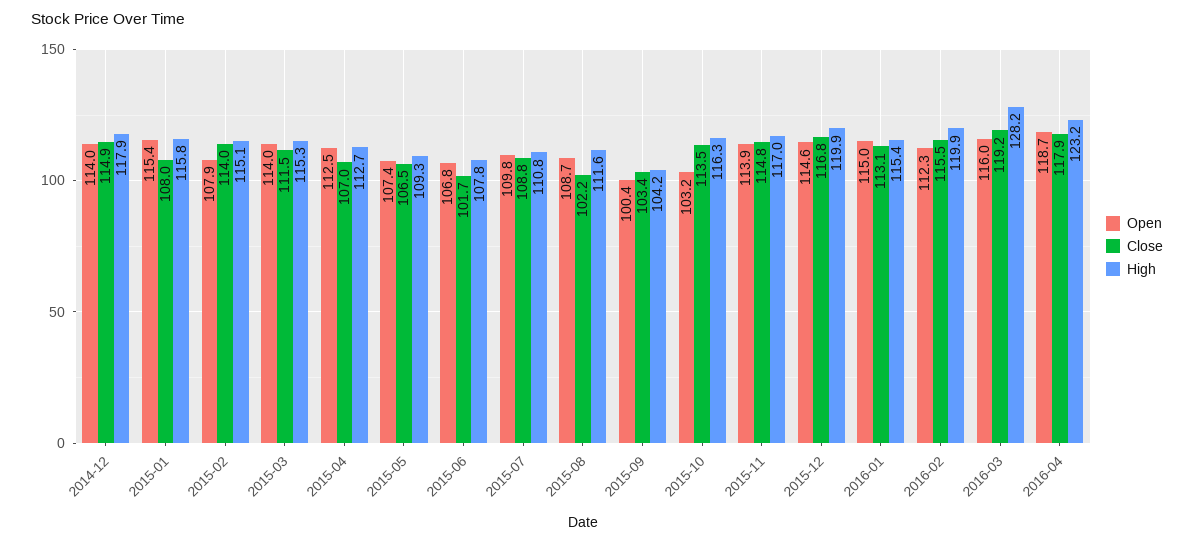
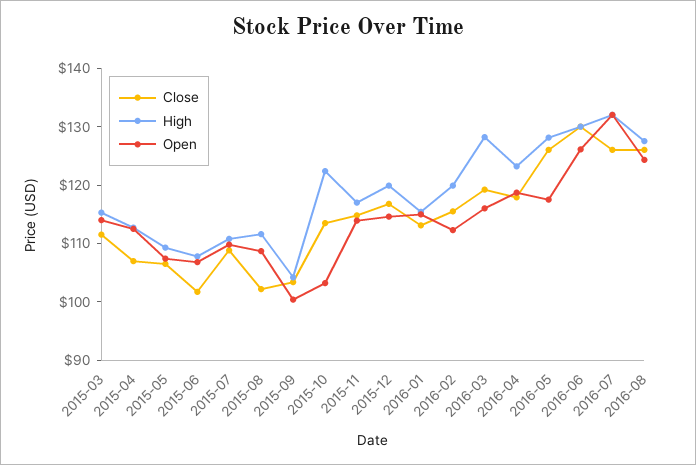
Open, 2014-12: 114 -> none
Close, 2014-12: 114.9 -> none
High, 2014-12: 117.9 -> none
Open, 2015-01: 115.4 -> none
Close, 2015-01: 108 -> none
High, 2015-01: 115.8 -> none
Open, 2015-02: 107.9 -> none
Close, 2015-02: 114 -> none
High, 2015-02: 115.1 -> none
High, 2015-10: 116.3 -> 122
Close, 2016-05: none -> 126
High, 2016-05: none -> 128
Open, 2016-05: none -> 118
Close, 2016-06: none -> 130
High, 2016-06: none -> 130
Open, 2016-06: none -> 126
Close, 2016-07: none -> 126
High, 2016-07: none -> 132
Open, 2016-07: none -> 132
Close, 2016-08: none -> 126
High, 2016-08: none -> 128
Open, 2016-08: none -> 124

